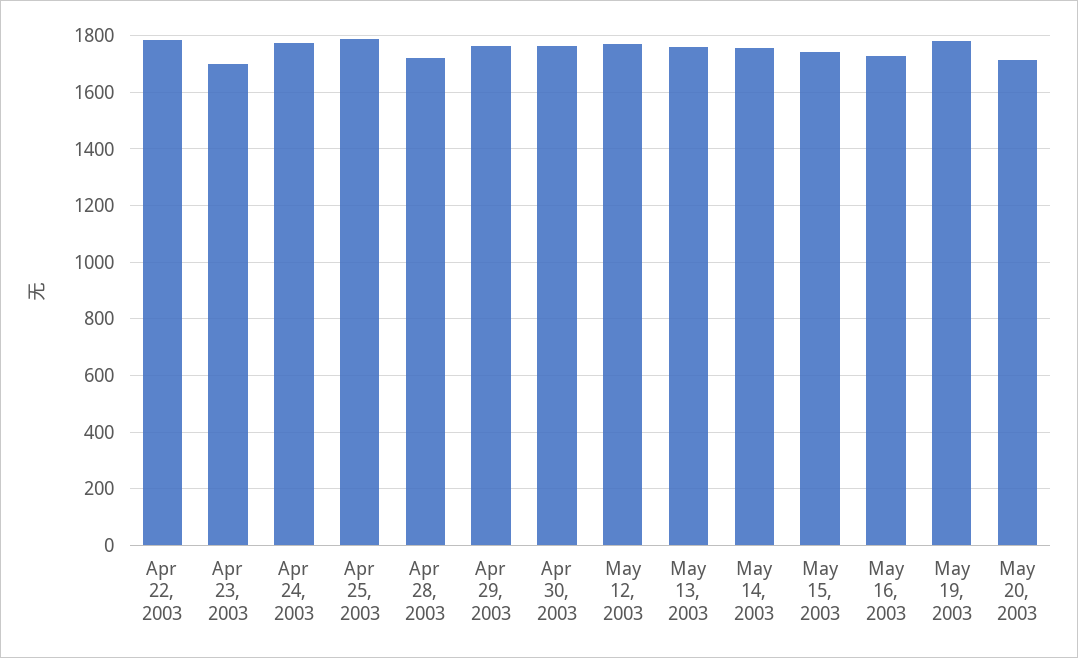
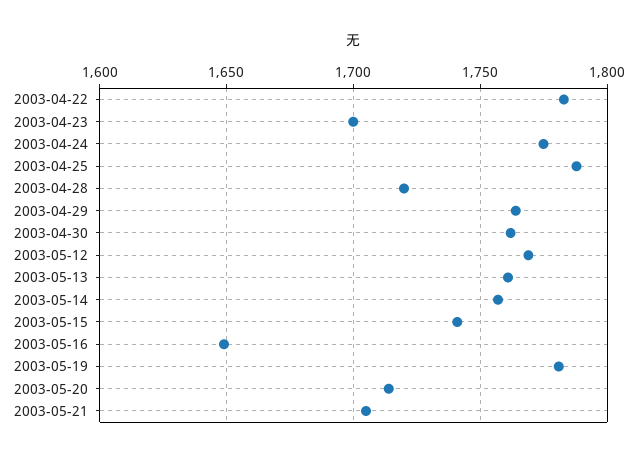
May 16, 2003: 1725 -> 1650
2003-05-21: none -> 1705

